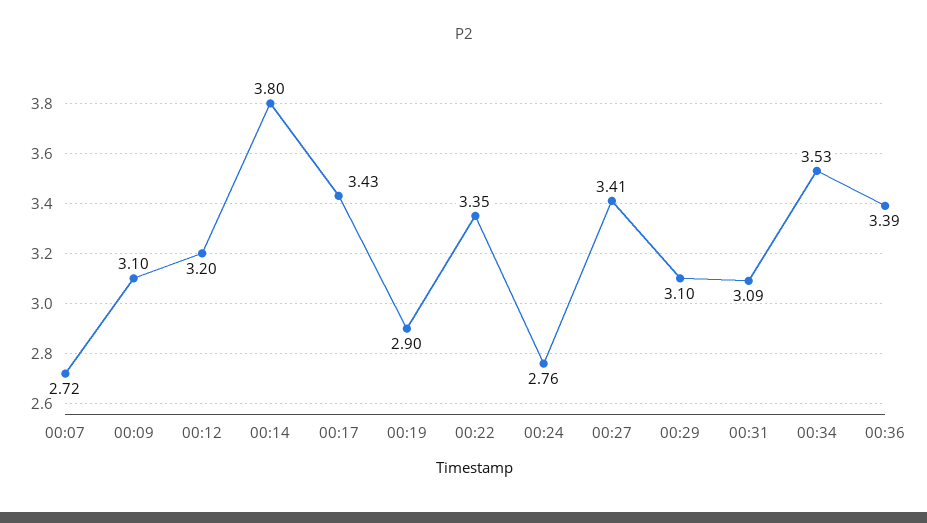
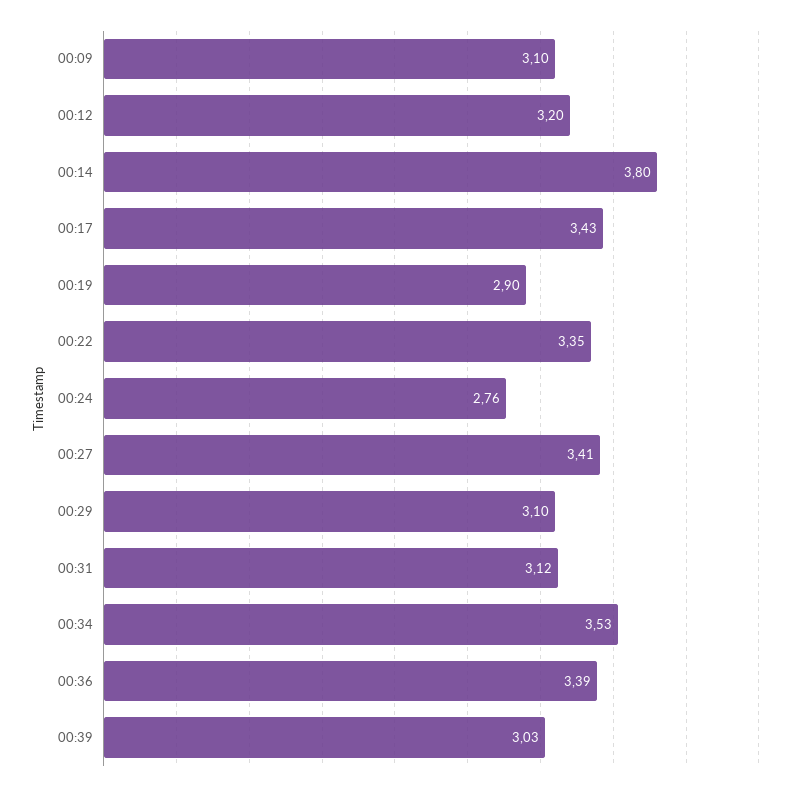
00:07: 2.72 -> none
00:31: 3.09 -> 3.12
00:39: none -> 3.03

